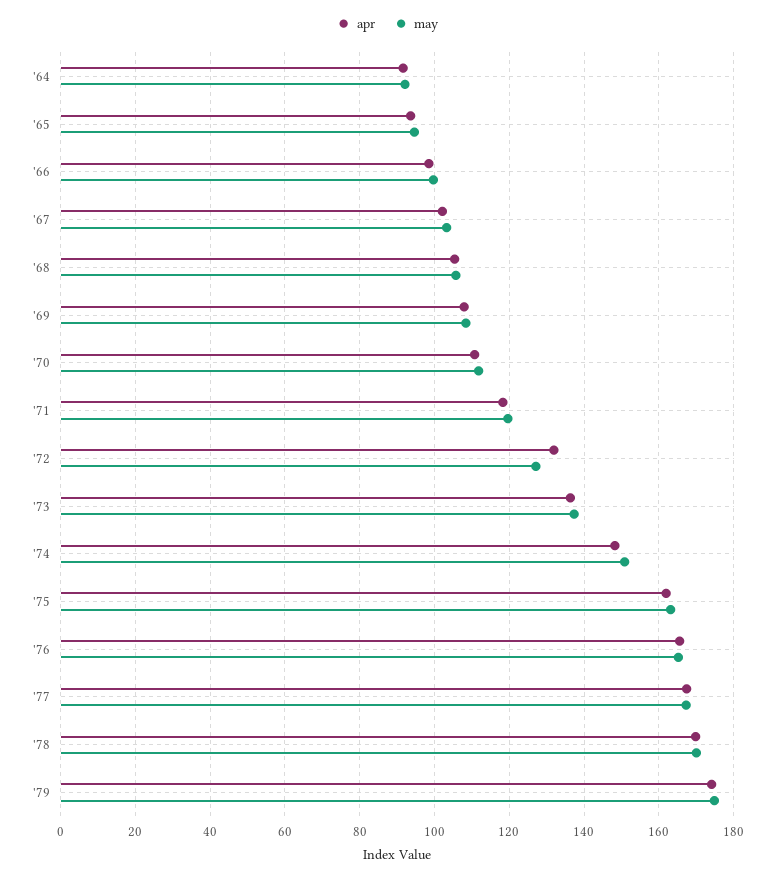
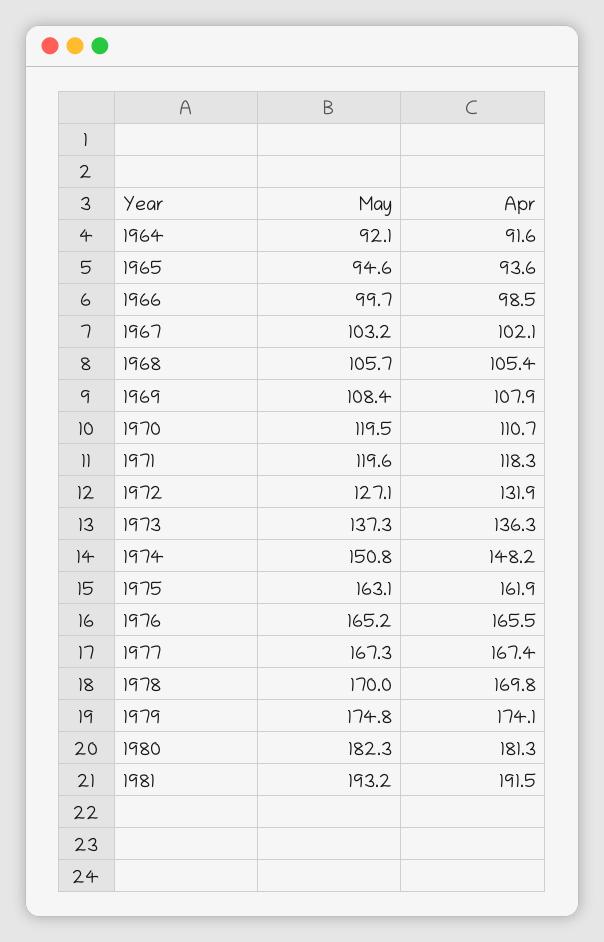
may, '70: 112 -> 119.5
may, 1980: none -> 182.3
apr, 1980: none -> 181.3
may, 1981: none -> 193.2
apr, 1981: none -> 191.5

